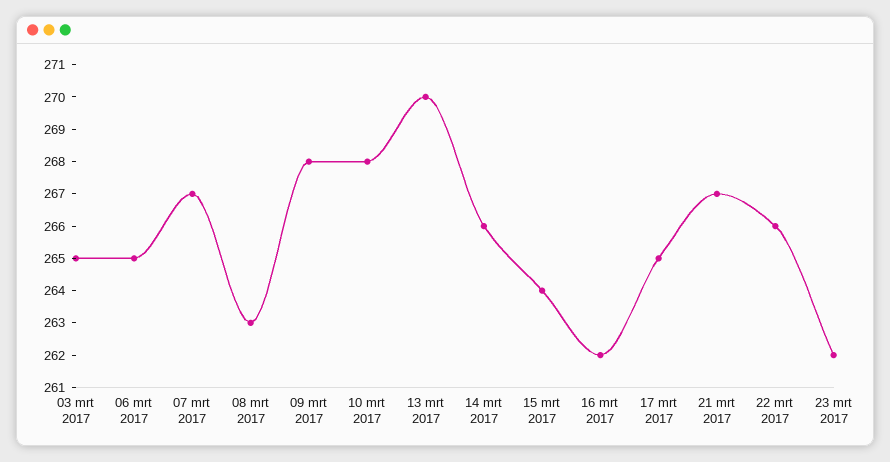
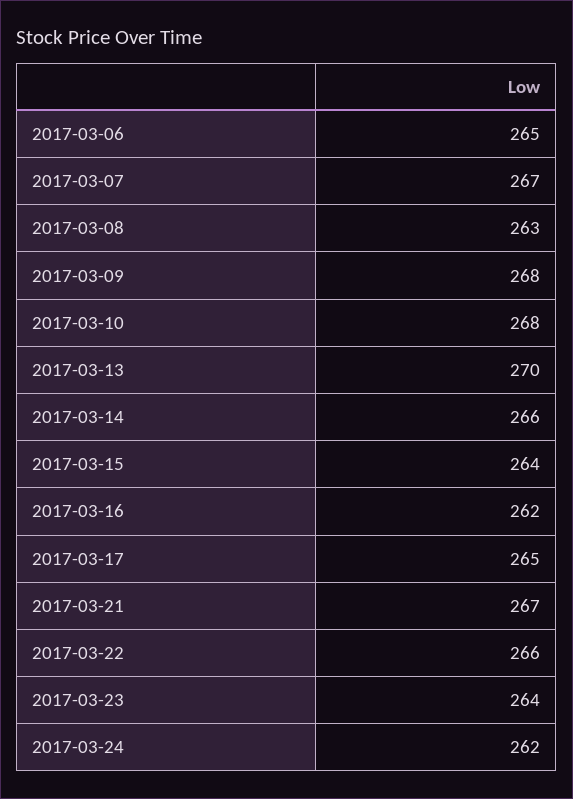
03 mrt 2017: 265 -> none
23 mrt 2017: 262 -> 264
2017-03-24: none -> 262

